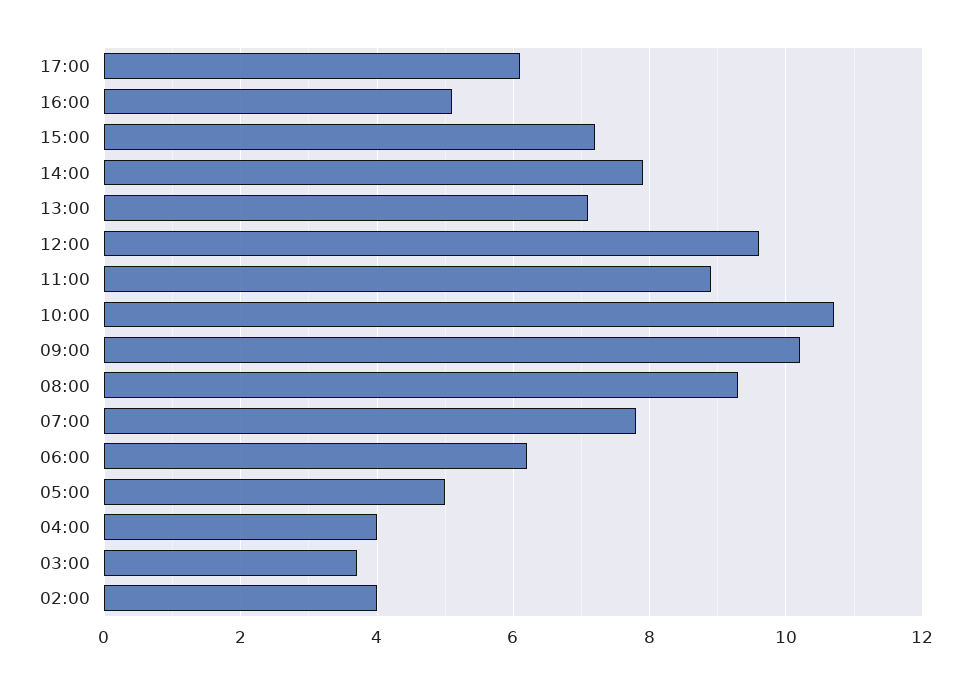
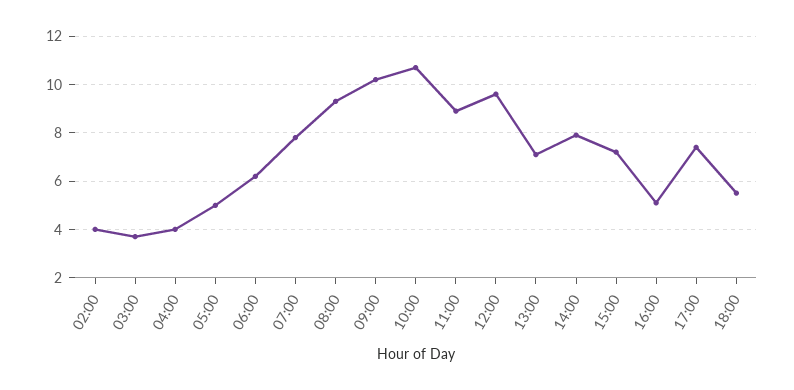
17:00: 6 -> 7.5
18:00: none -> 5.5

